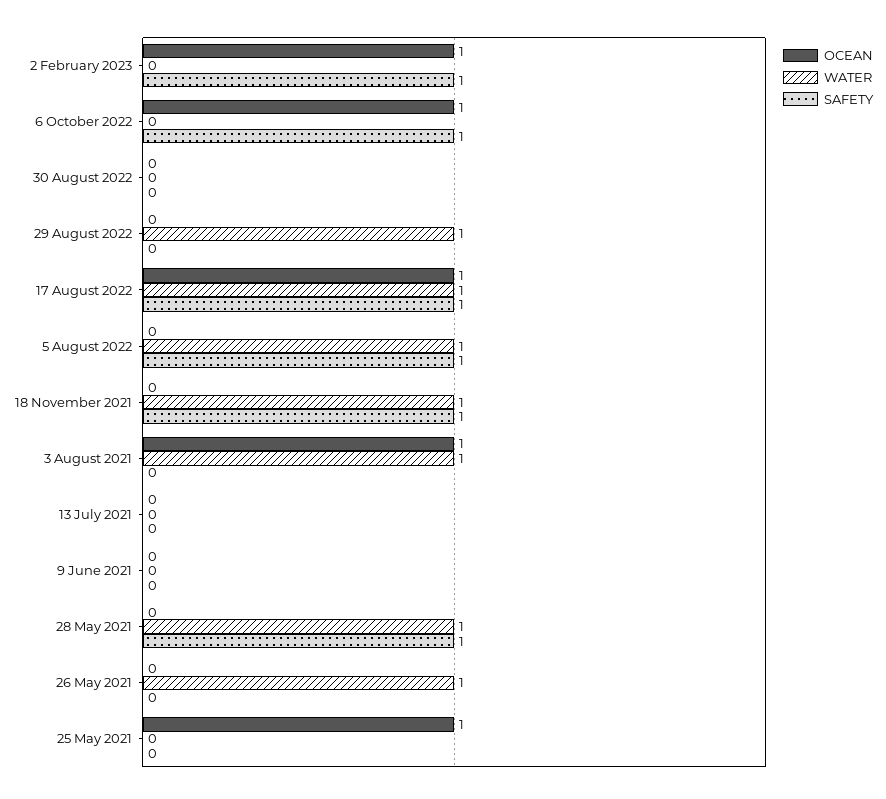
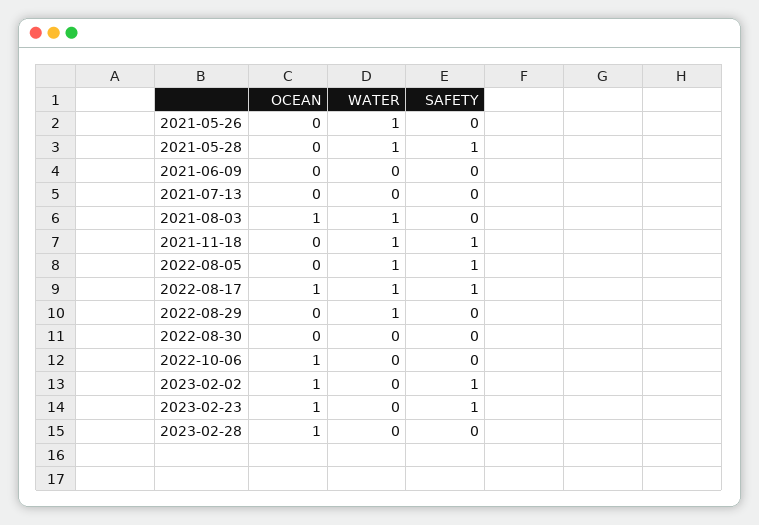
SAFETY, 6 October 2022: 1 -> 0
OCEAN, 25 May 2021: 1 -> none
WATER, 25 May 2021: 0 -> none
SAFETY, 25 May 2021: 0 -> none
OCEAN, 2023-02-23: none -> 1
WATER, 2023-02-23: none -> 0
SAFETY, 2023-02-23: none -> 1
OCEAN, 2023-02-28: none -> 1
WATER, 2023-02-28: none -> 0
SAFETY, 2023-02-28: none -> 0

